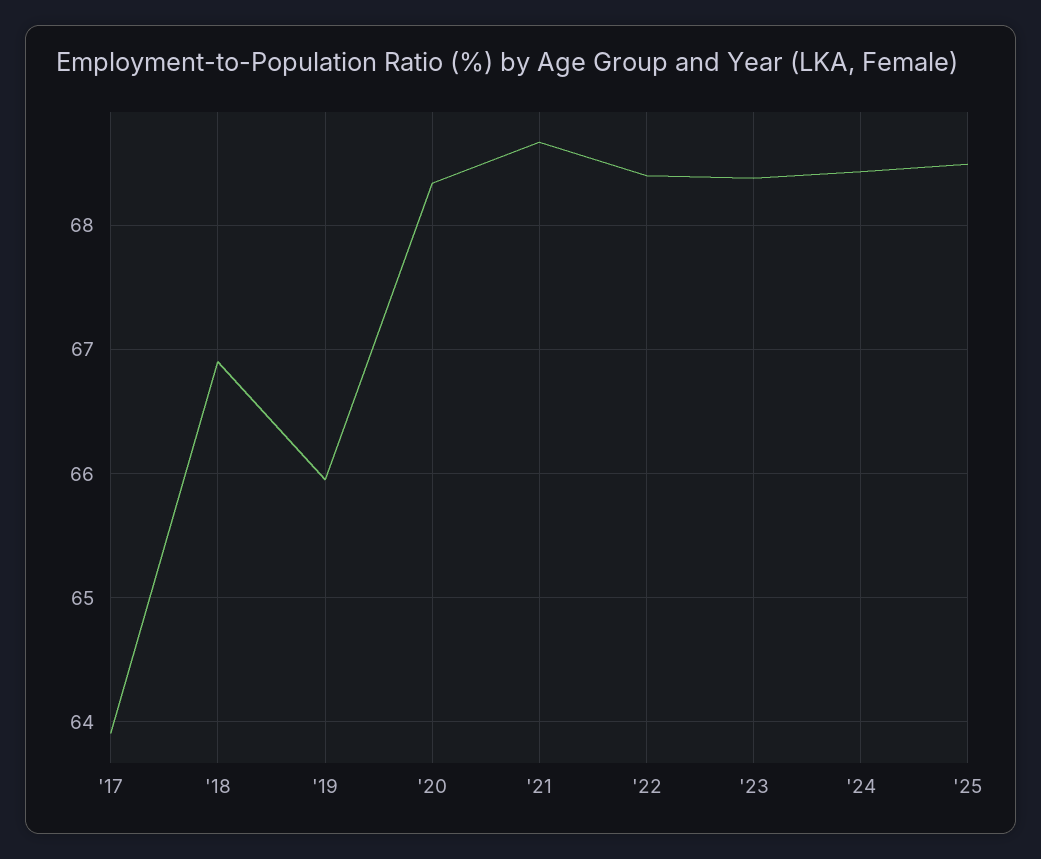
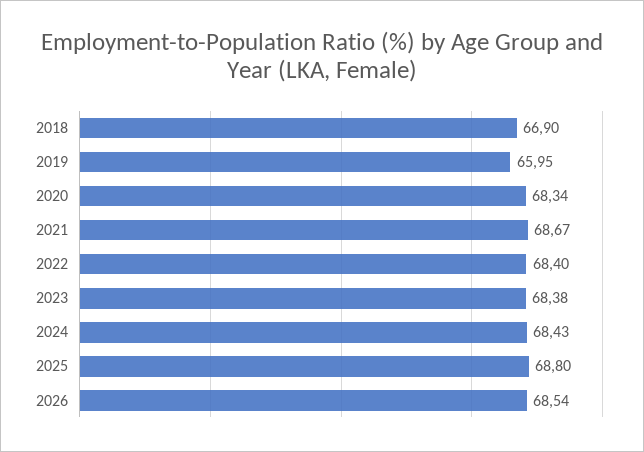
'17: 63.9 -> none
'25: 68.5 -> 68.8
2026: none -> 68.54

